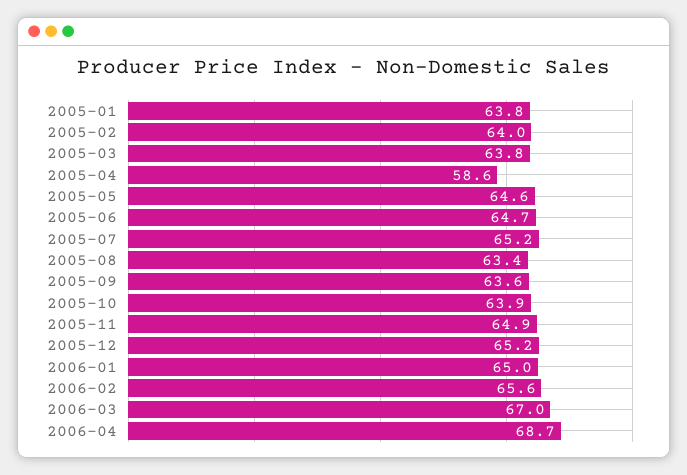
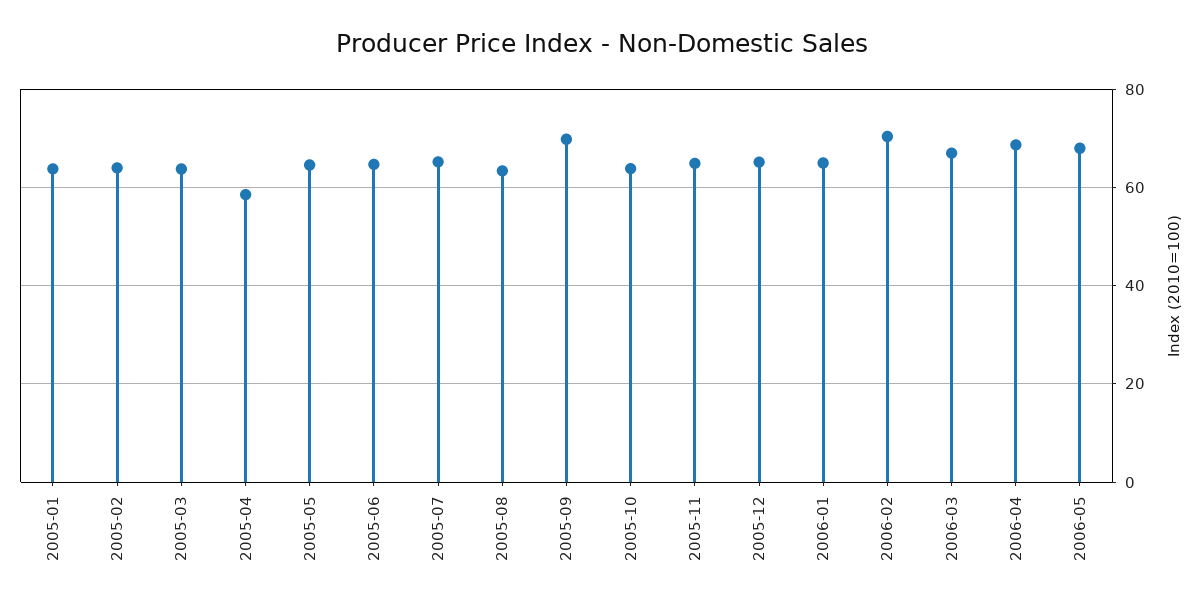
2005-09: 63.6 -> 70
2006-02: 65.6 -> 70
2006-05: none -> 68

